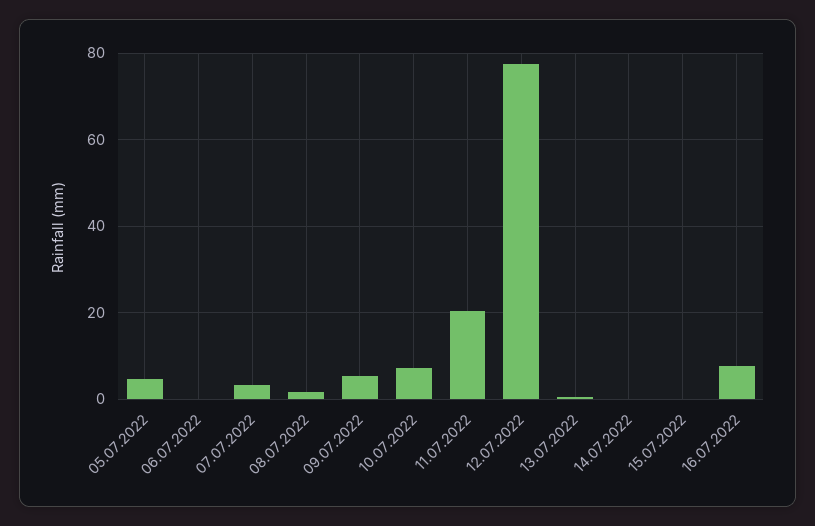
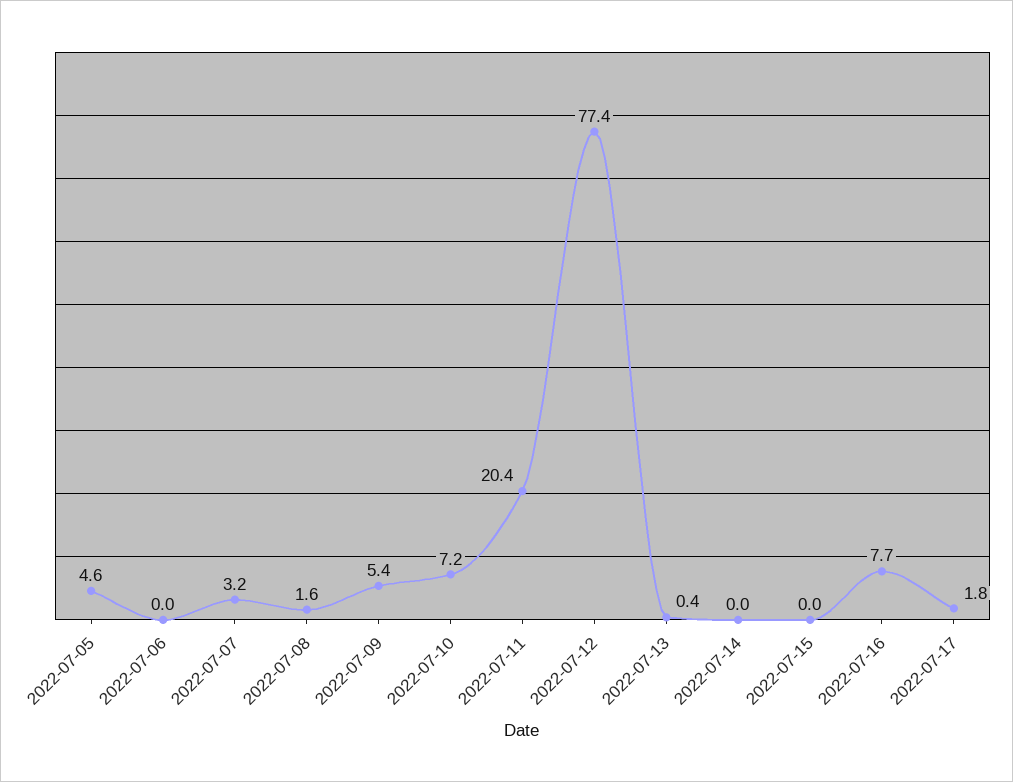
2022-07-17: none -> 1.8

